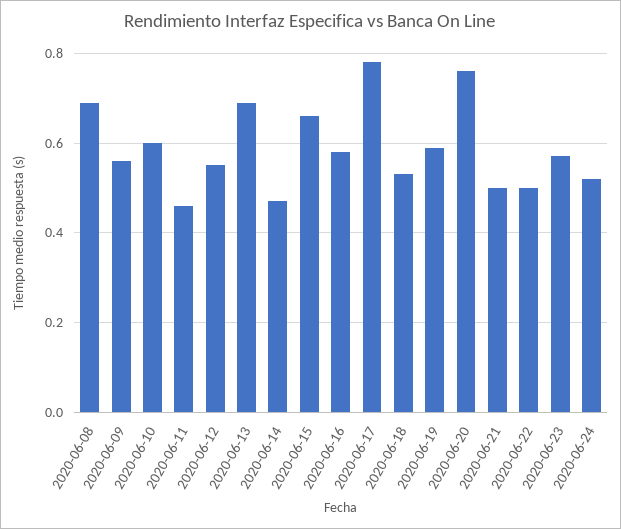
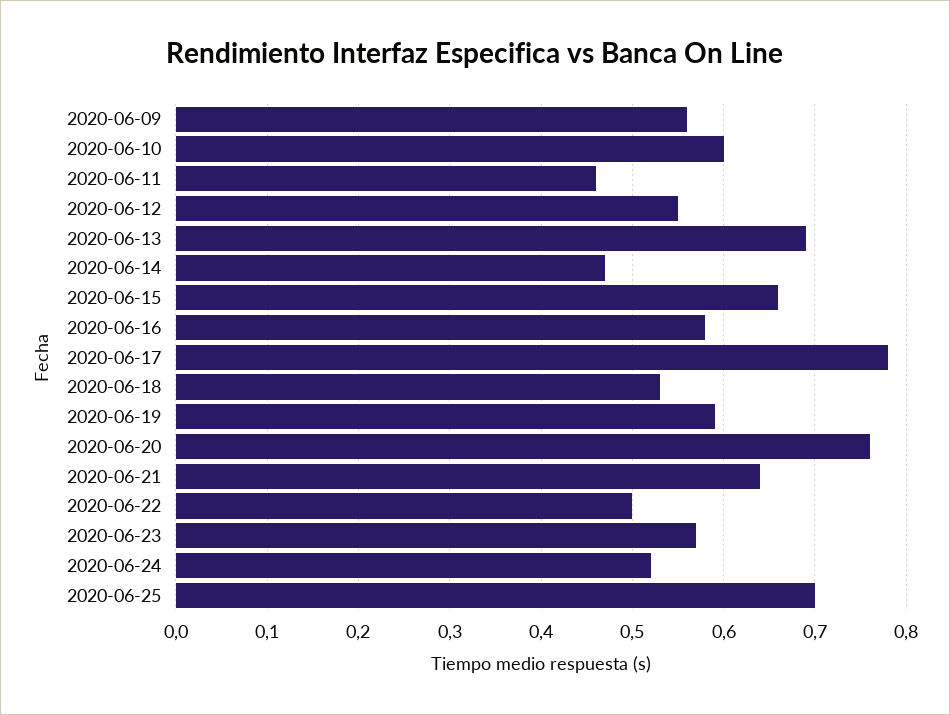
2020-06-08: 0.7 -> none
2020-06-21: 0.5 -> 0.64
2020-06-25: none -> 0.7

